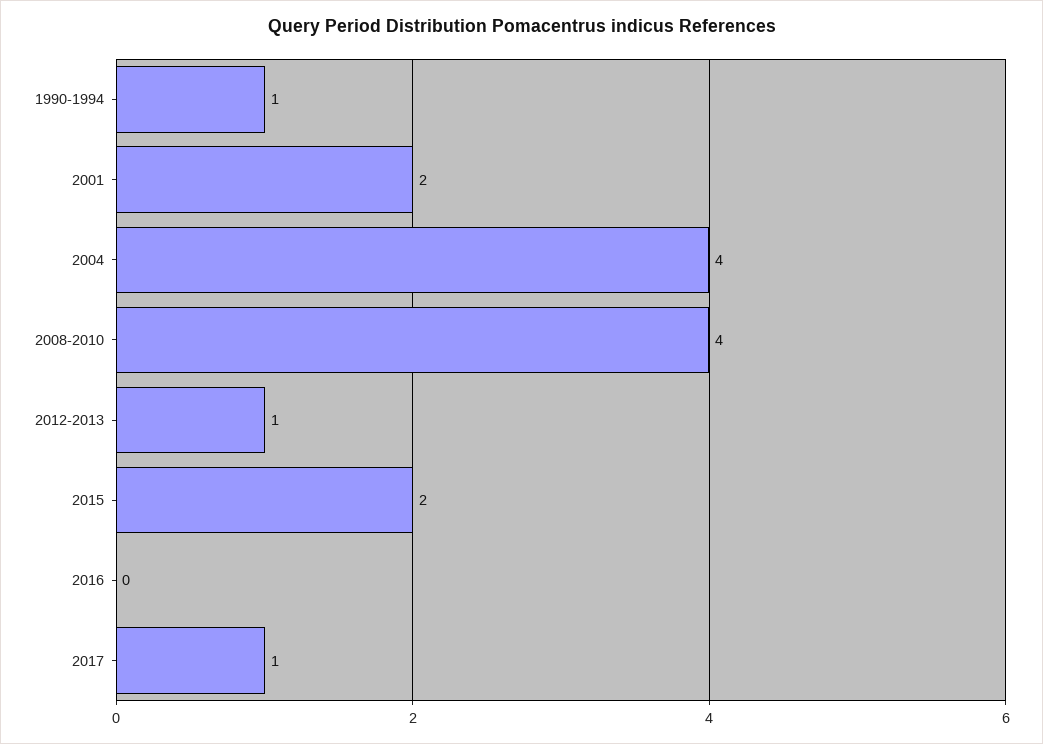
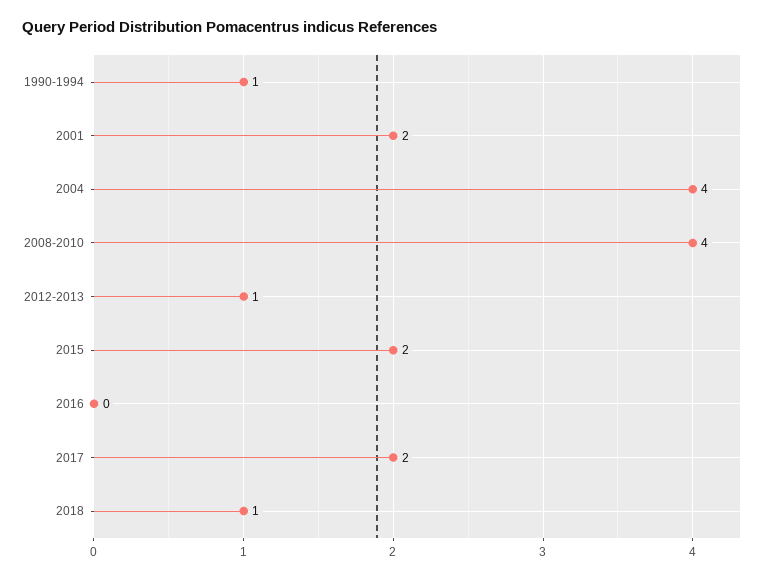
2017: 1 -> 2
2018: none -> 1

